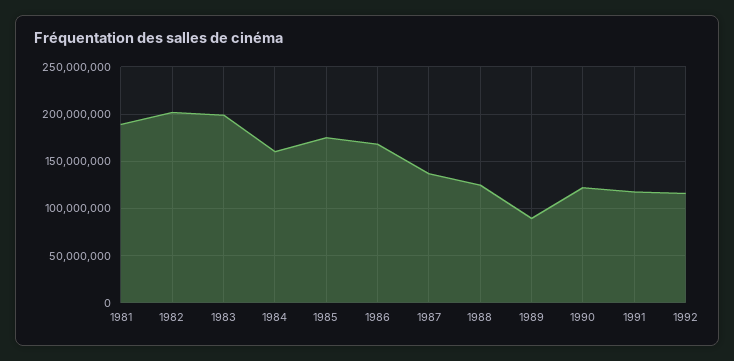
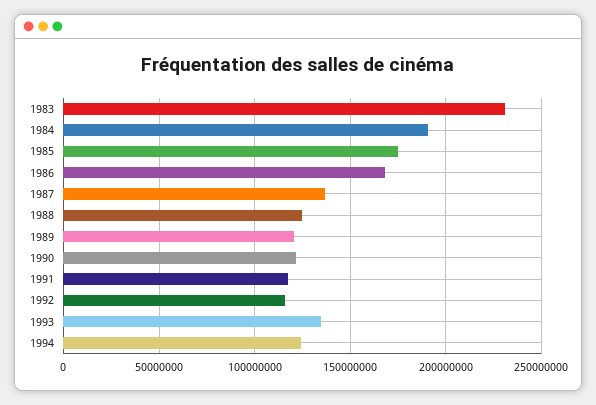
1981: 190000000 -> none
1982: 200000000 -> none
1983: 200000000 -> 230000000
1984: 160000000 -> 190000000
1989: 90000000 -> 120000000
1993: none -> 135000000
1994: none -> 125000000

